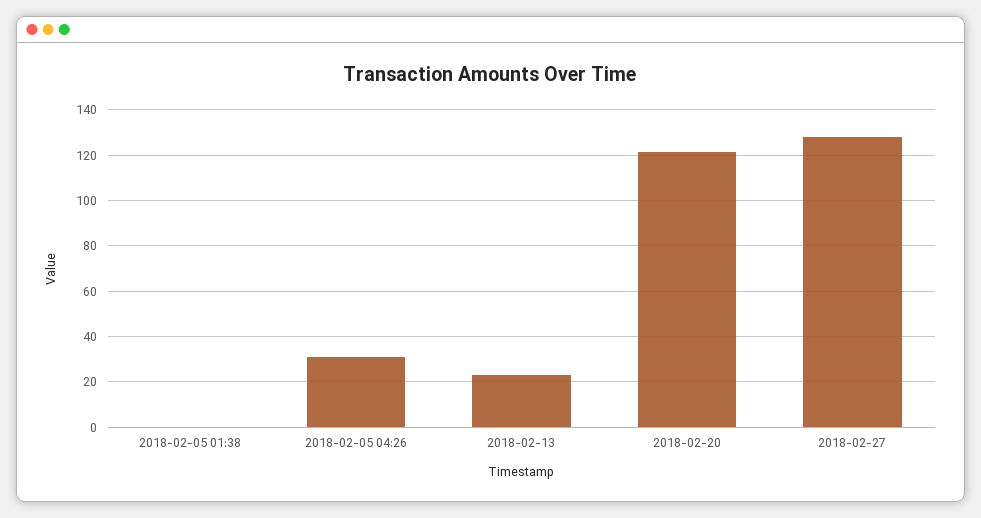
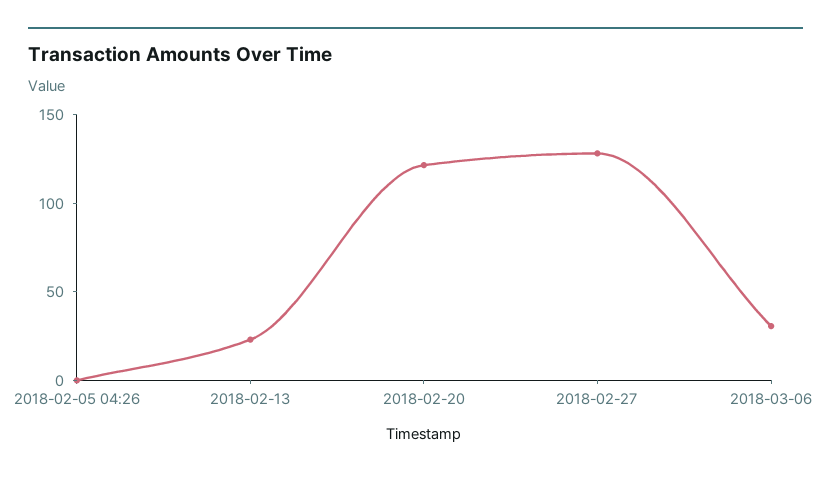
2018-02-05 01:38: 0 -> none
2018-02-05 04:26: 30 -> 0
2018-03-06: none -> 30

